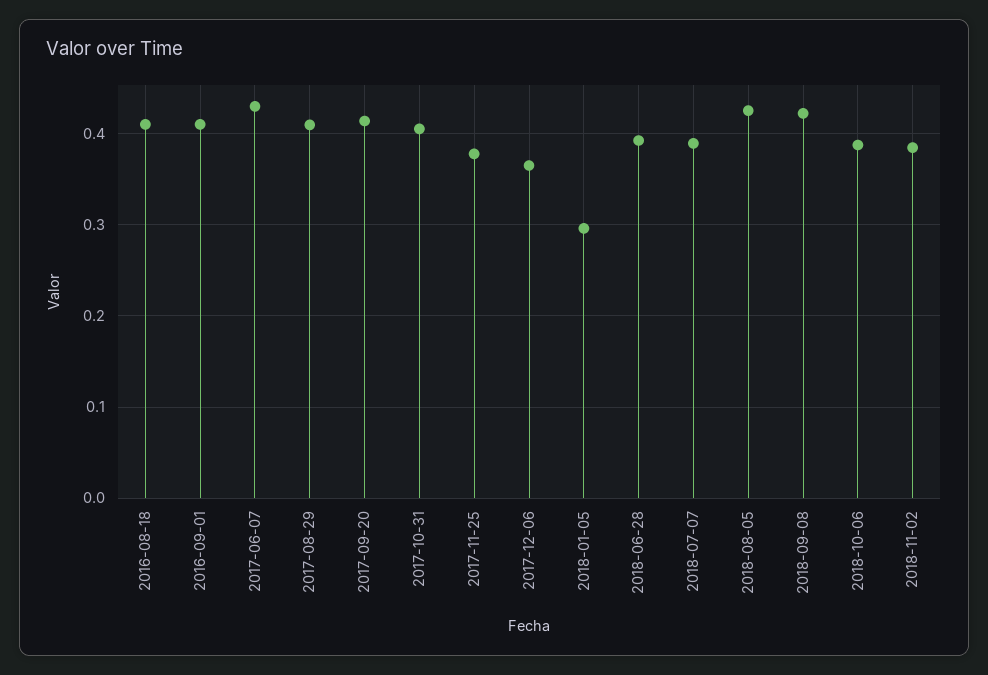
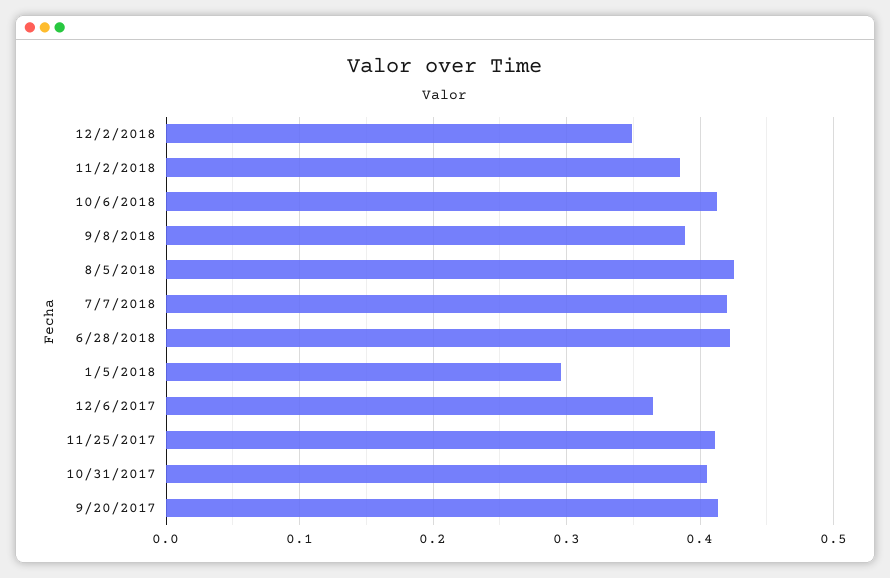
2016-08-18: 0.41 -> none
2016-09-01: 0.41 -> none
2017-06-07: 0.43 -> none
2017-08-29: 0.41 -> none
2017-11-25: 0.38 -> 0.41
2018-06-28: 0.39 -> 0.42
2018-07-07: 0.39 -> 0.42
2018-09-08: 0.42 -> 0.39
2018-10-06: 0.39 -> 0.41
12/2/2018: none -> 0.35

